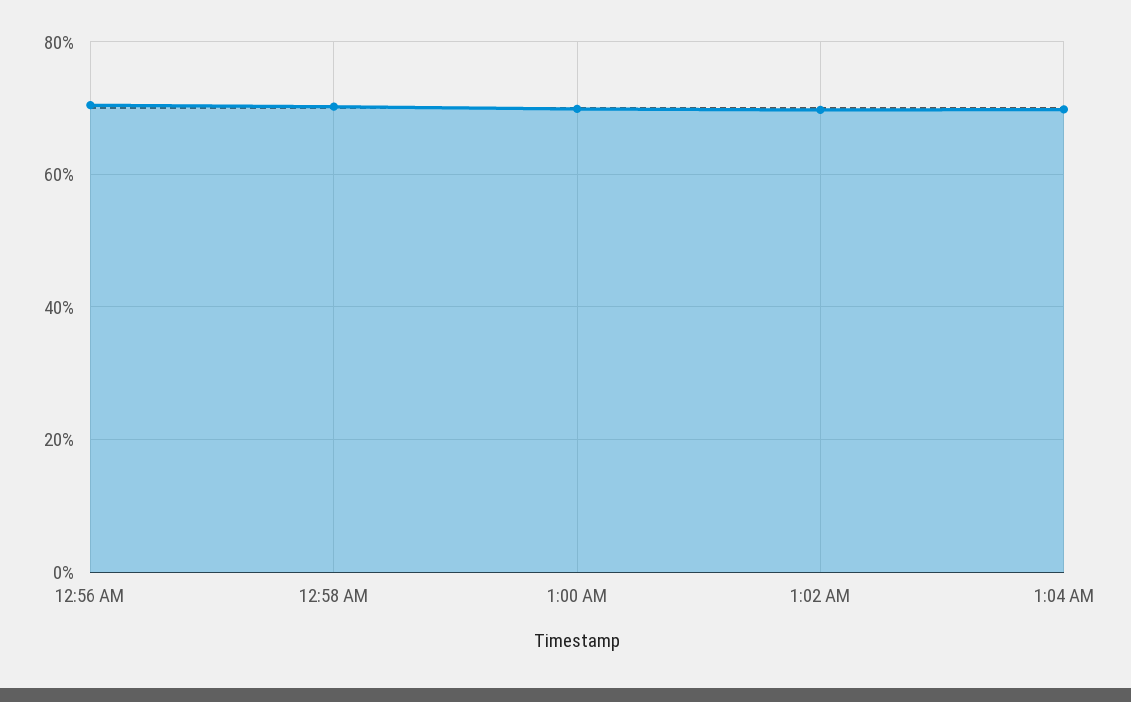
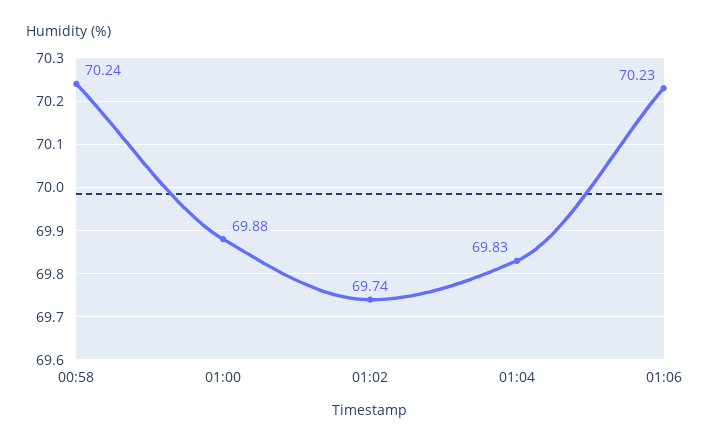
12:56 AM: 70 -> none
01:06: none -> 70.23

